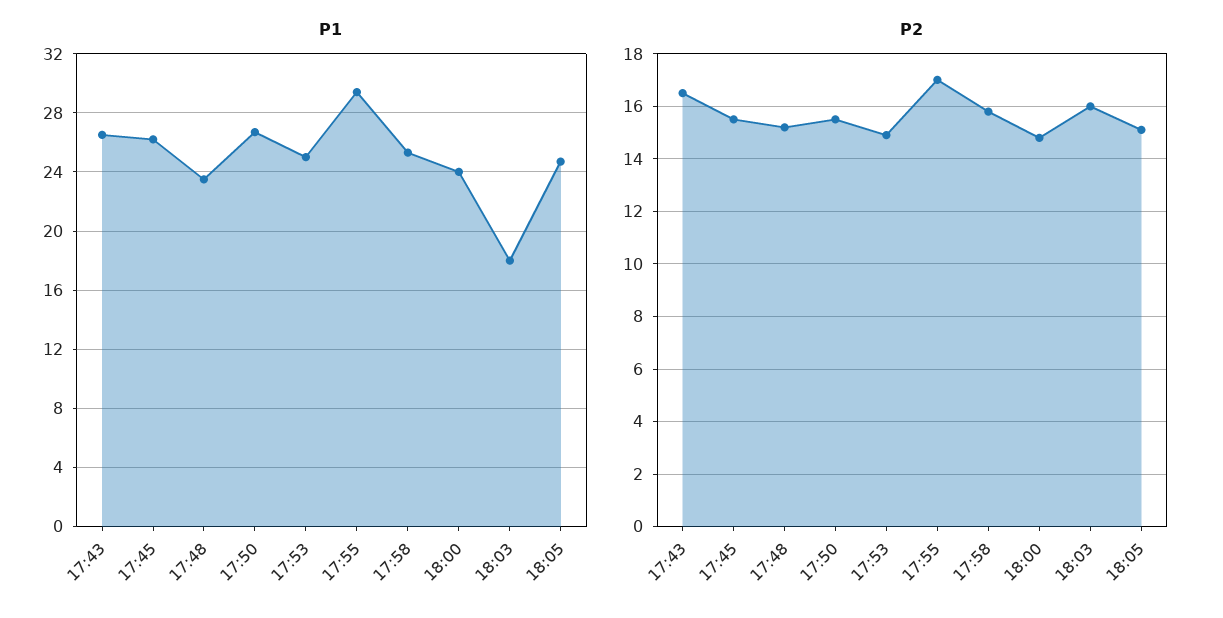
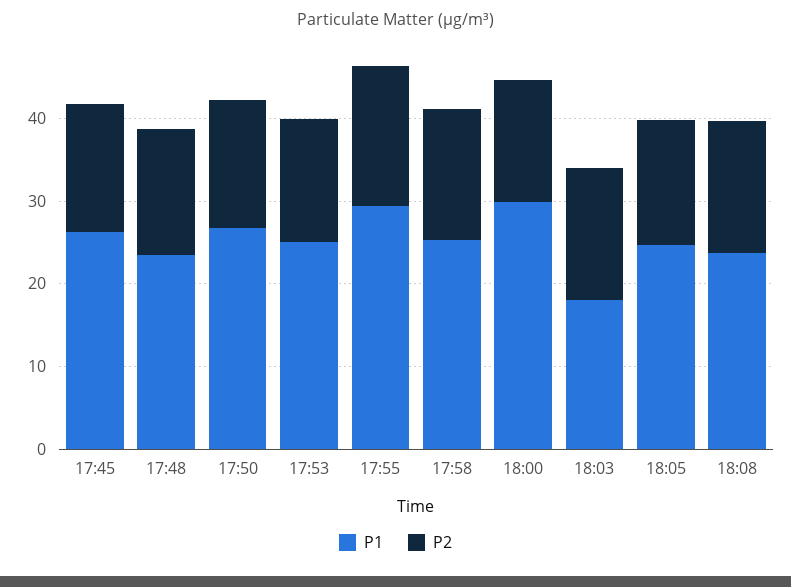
P1, 17:43: 26.5 -> none
P1, 18:00: 24 -> 30
P2, 17:43: 16.5 -> none
P1, 18:08: none -> 24
P2, 18:08: none -> 16

